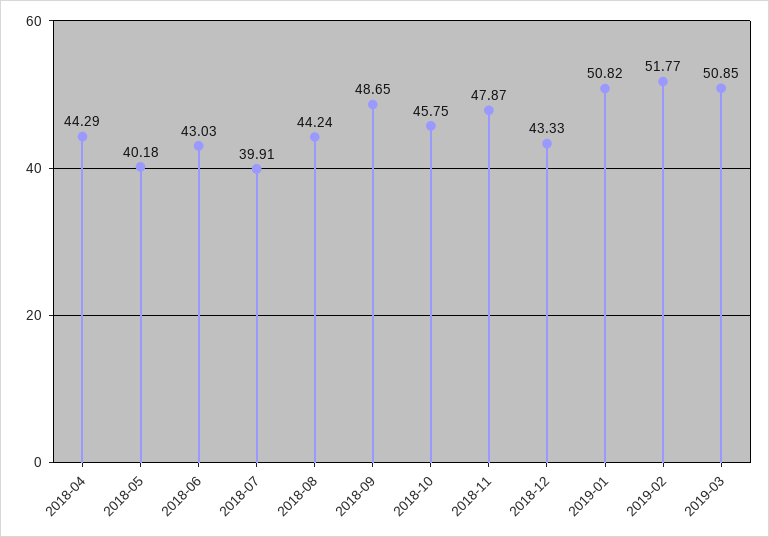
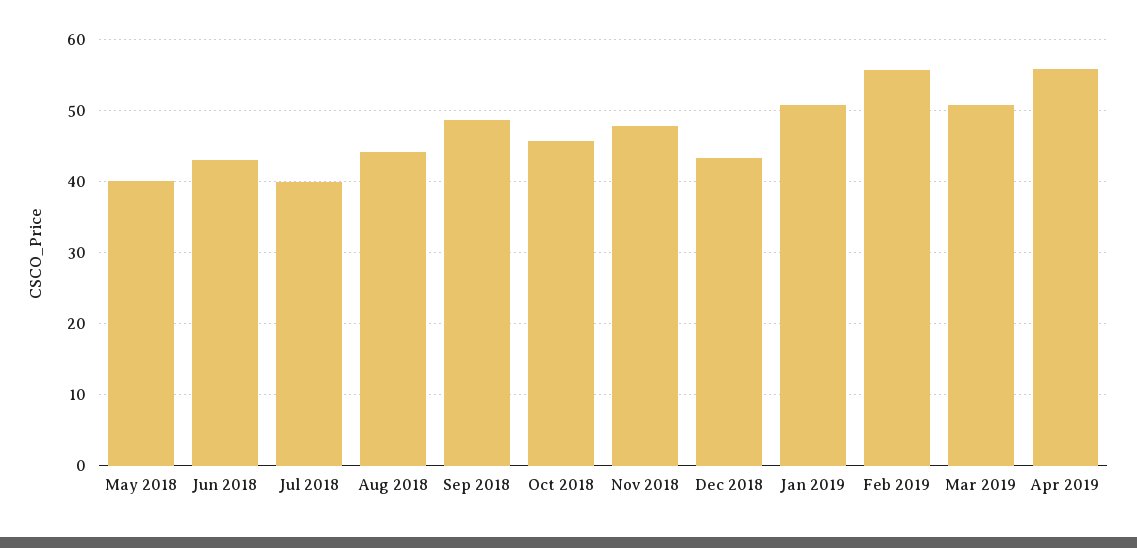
2018-04: 44.29 -> none
2019-02: 51.77 -> 56
Apr 2019: none -> 56

